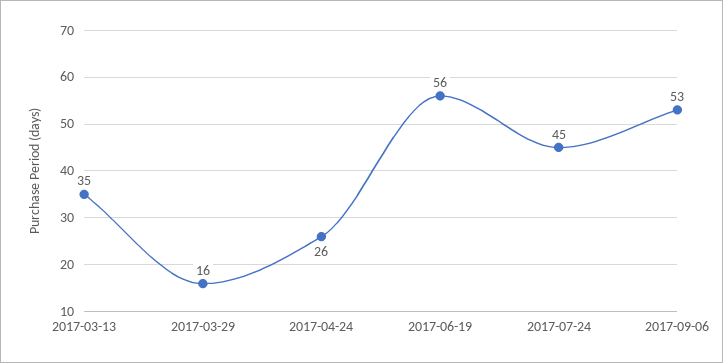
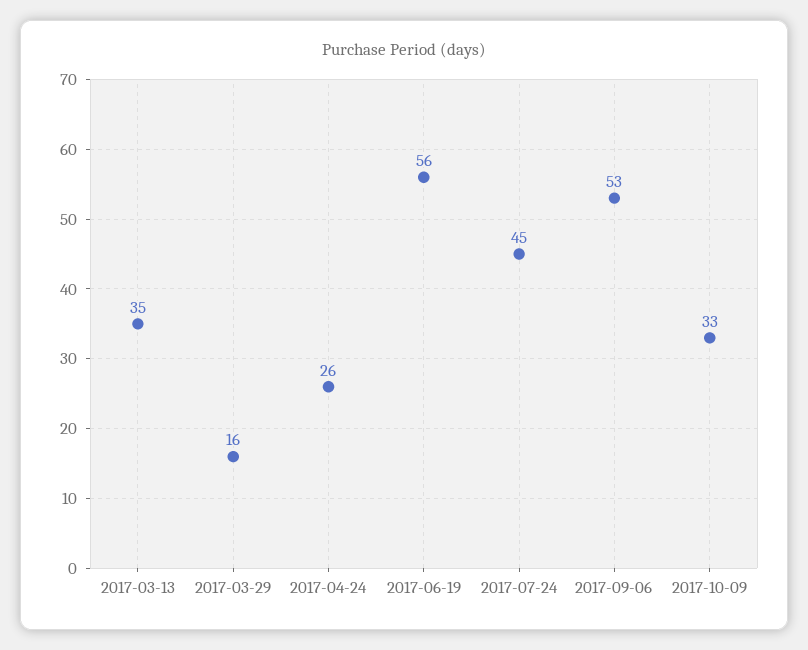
2017-10-09: none -> 33

